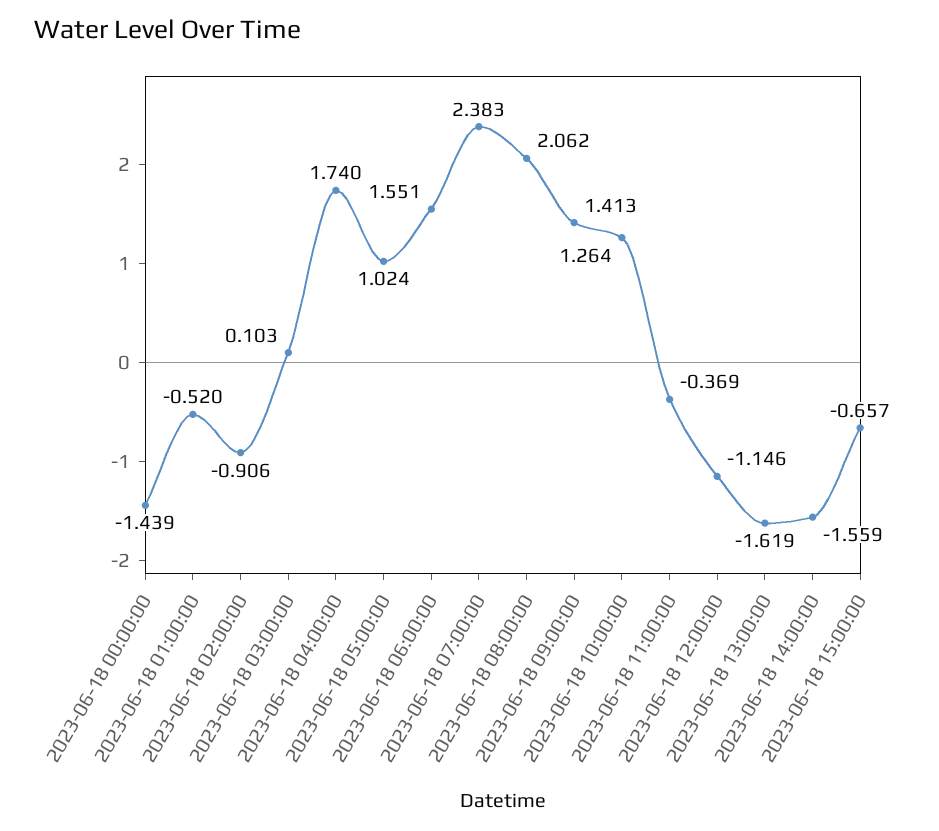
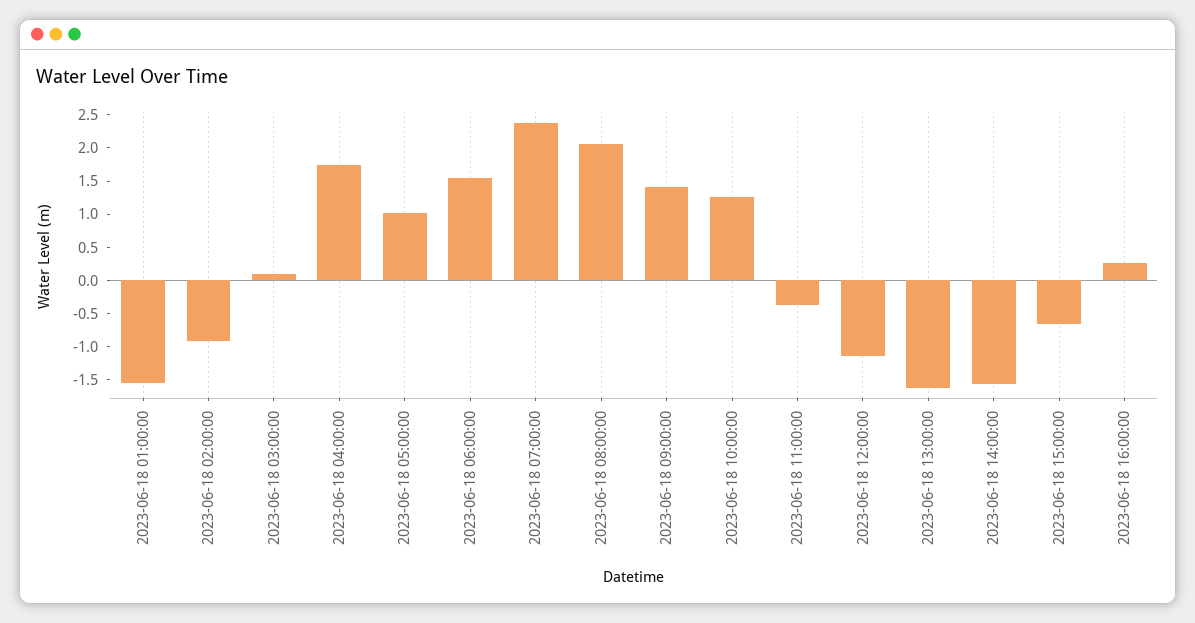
2023-06-18 00:00:00: -1.439 -> none
2023-06-18 01:00:00: -0.52 -> -1.5
2023-06-18 16:00:00: none -> 0.25

